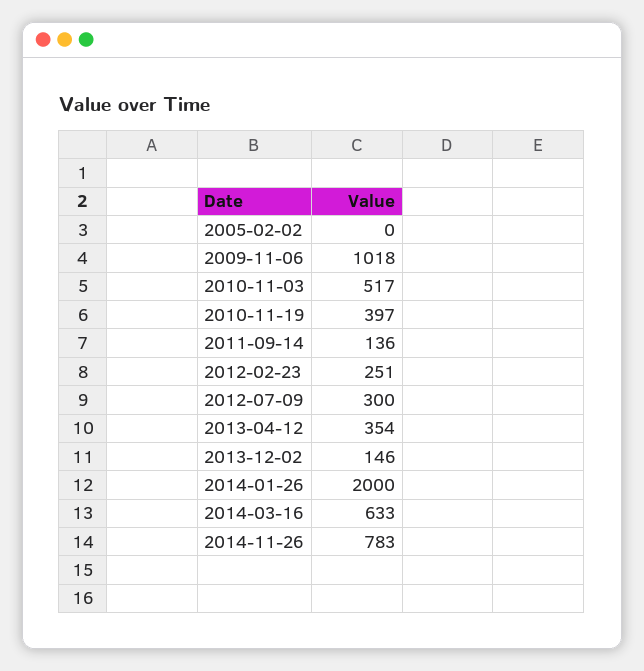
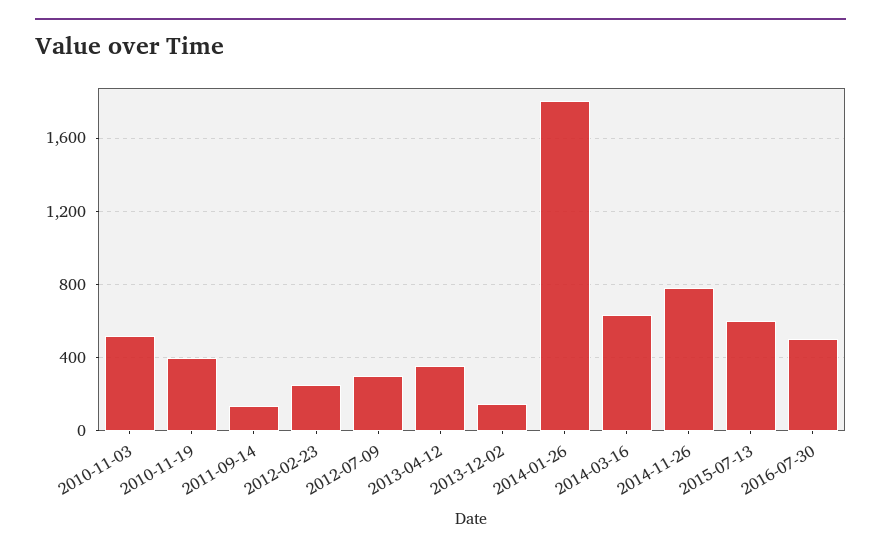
2005-02-02: 0 -> none
2009-11-06: 1018 -> none
2014-01-26: 2000 -> 1800
2015-07-13: none -> 600
2016-07-30: none -> 500

